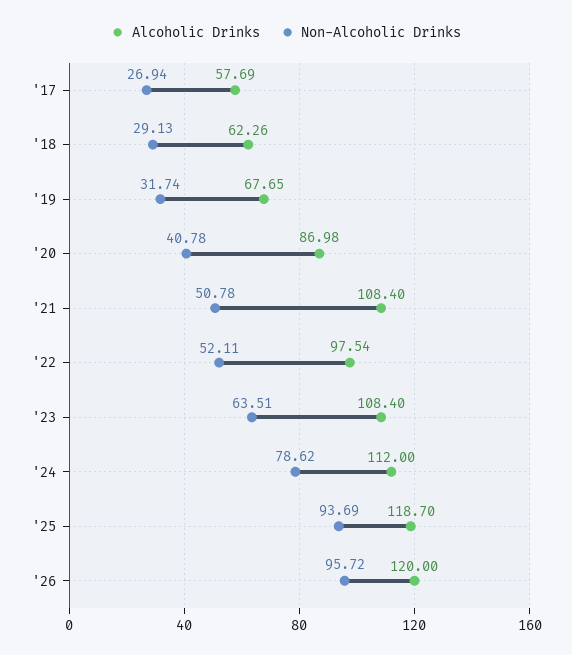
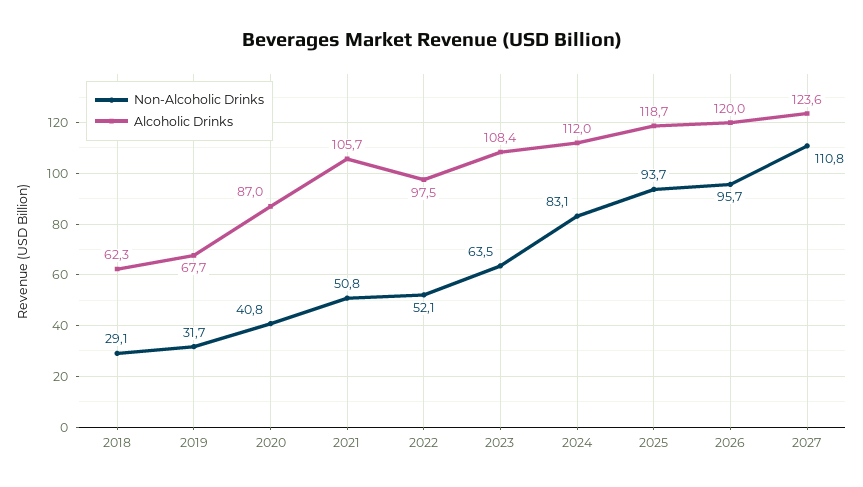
Alcoholic Drinks, '17: 57.69 -> none
Non-Alcoholic Drinks, '17: 26.94 -> none
Alcoholic Drinks, '21: 108.4 -> 105.7
Non-Alcoholic Drinks, '24: 78.62 -> 83.1
Non-Alcoholic Drinks, 2027: none -> 110.8
Alcoholic Drinks, 2027: none -> 123.6

